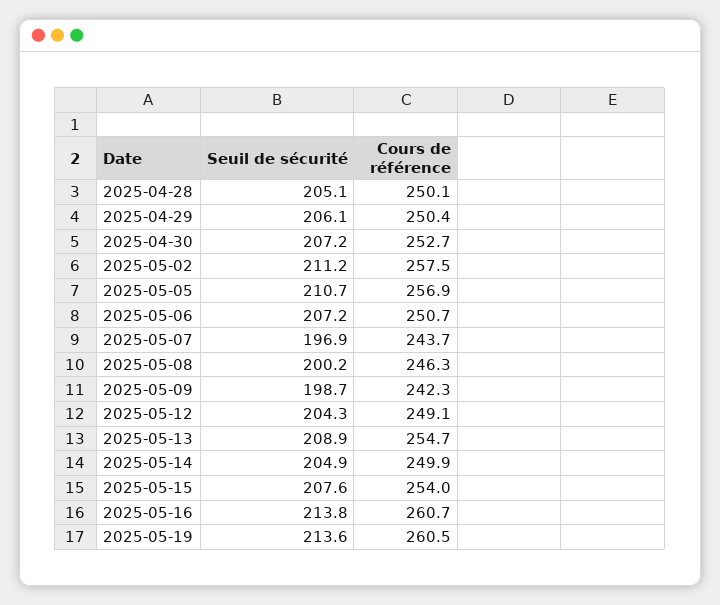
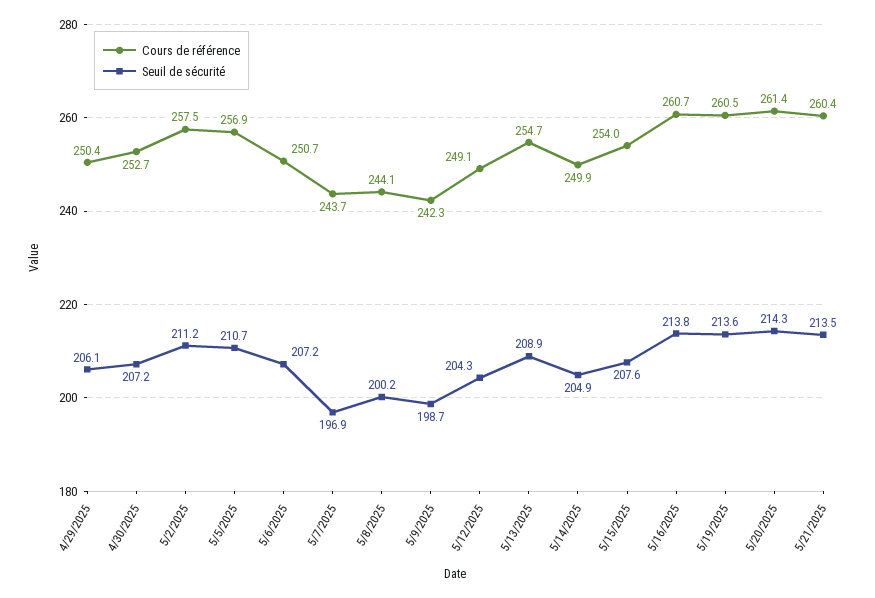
Seuil de sécurité, 2025-04-28: 205.1 -> none
Cours de référence, 2025-04-28: 250.1 -> none
Cours de référence, 2025-05-08: 246.3 -> 244.1
Cours de référence, 5/20/2025: none -> 261.4
Seuil de sécurité, 5/20/2025: none -> 214.3
Cours de référence, 5/21/2025: none -> 260.4
Seuil de sécurité, 5/21/2025: none -> 213.5

